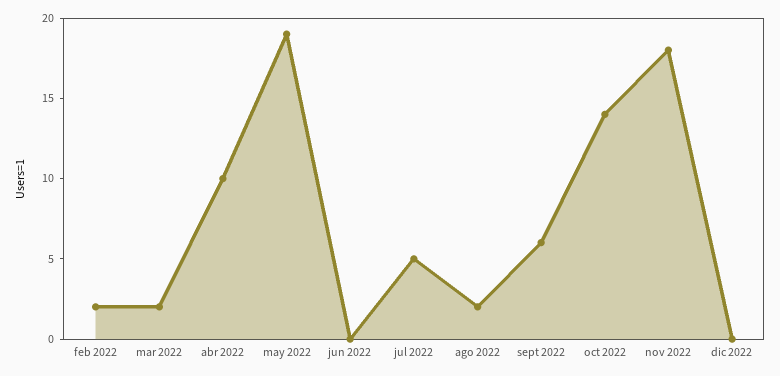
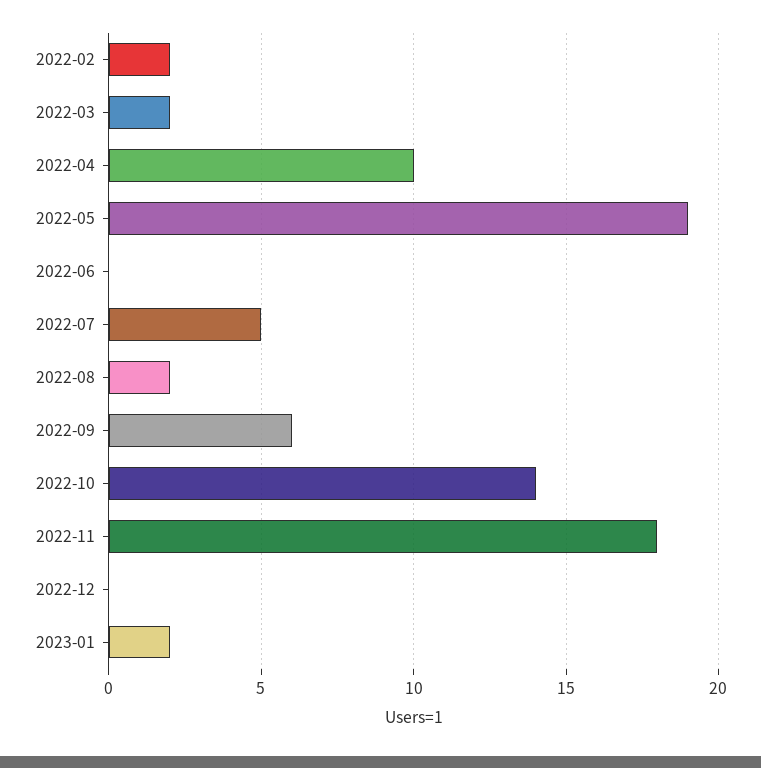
2023-01: none -> 2

